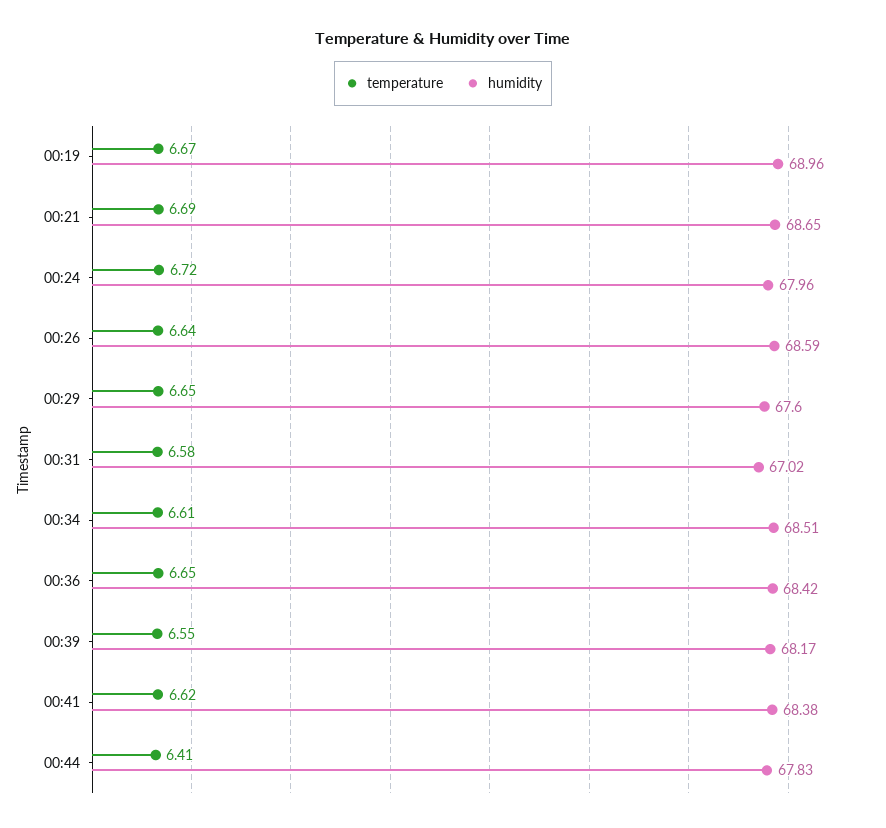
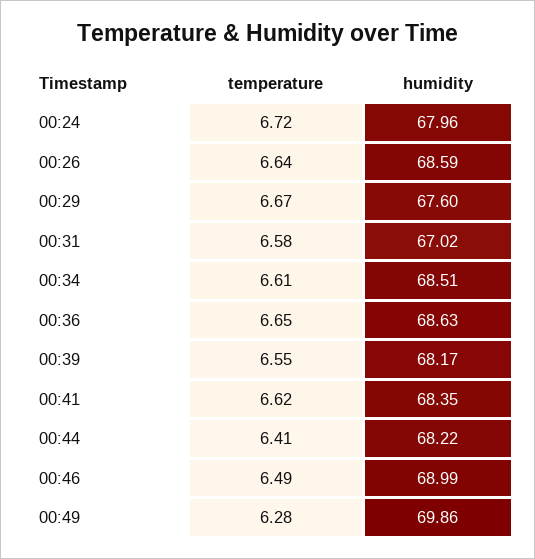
temperature, 00:19: 6.67 -> none
humidity, 00:19: 68.96 -> none
temperature, 00:21: 6.69 -> none
humidity, 00:21: 68.65 -> none
temperature, 00:29: 6.65 -> 6.67
humidity, 00:36: 68.42 -> 68.63
humidity, 00:41: 68.38 -> 68.35
humidity, 00:44: 67.83 -> 68.22
temperature, 00:46: none -> 6.49
humidity, 00:46: none -> 68.99
temperature, 00:49: none -> 6.28
humidity, 00:49: none -> 69.86

